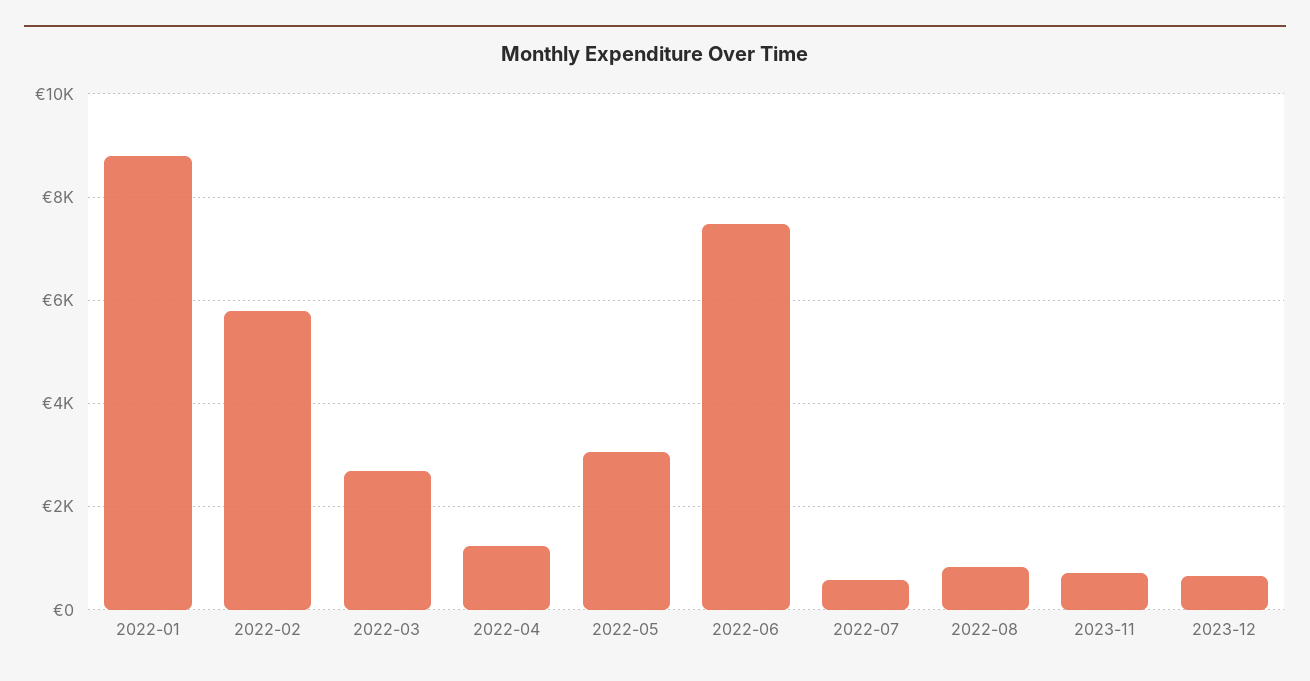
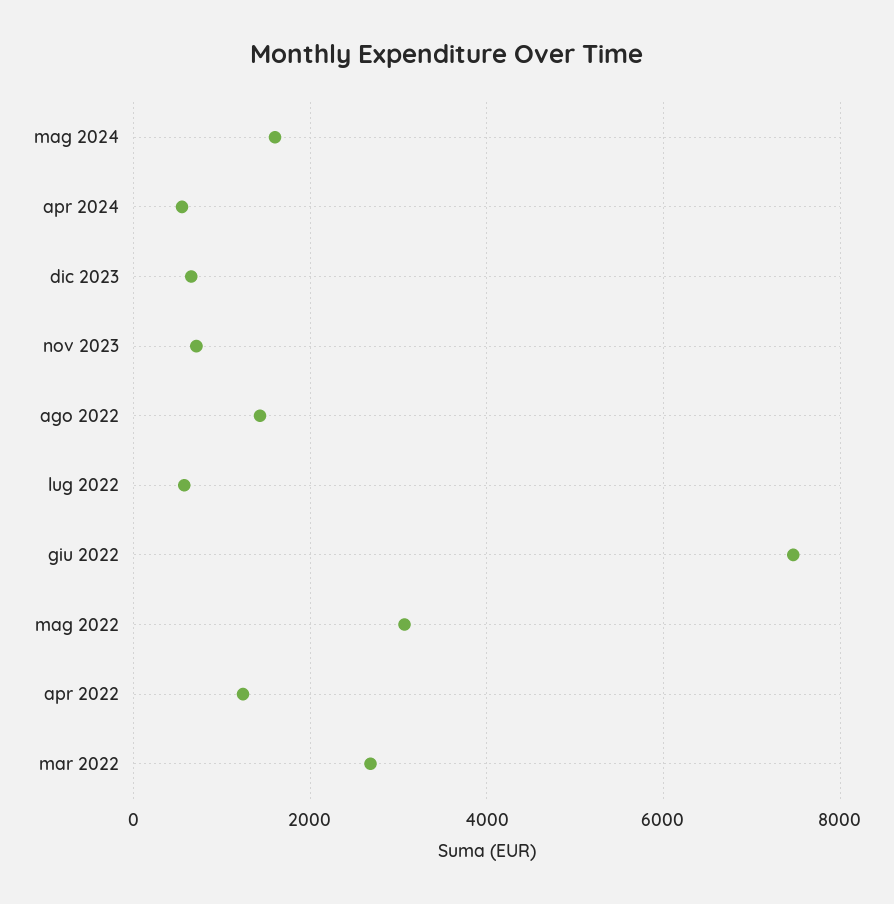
2022-01: 8800 -> none
2022-02: 5800 -> none
2022-08: 800 -> 1400
mag 2024: none -> 1600
apr 2024: none -> 600

